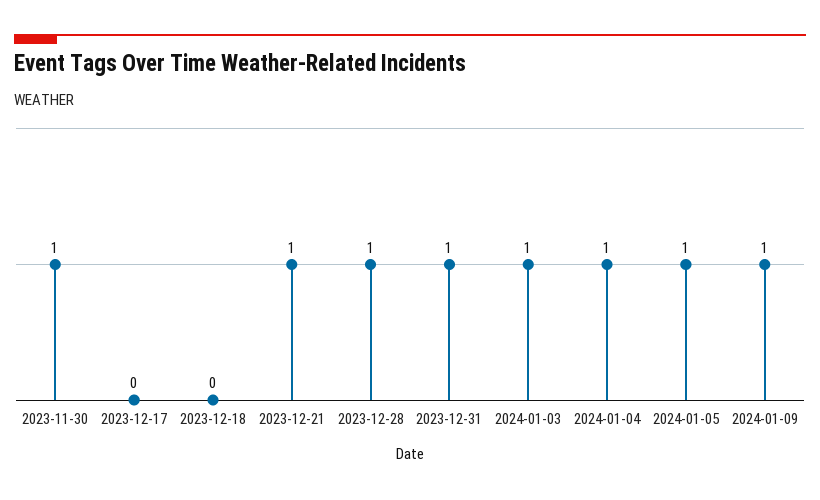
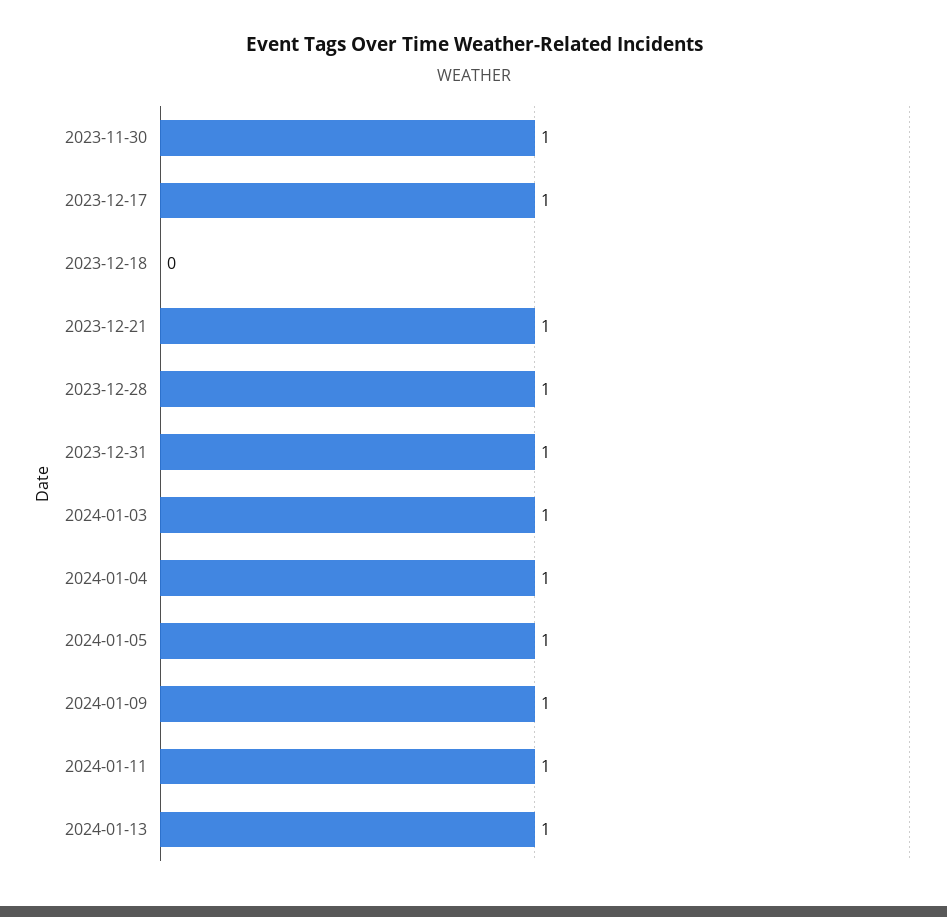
2023-12-17: 0 -> 1
2024-01-11: none -> 1
2024-01-13: none -> 1

